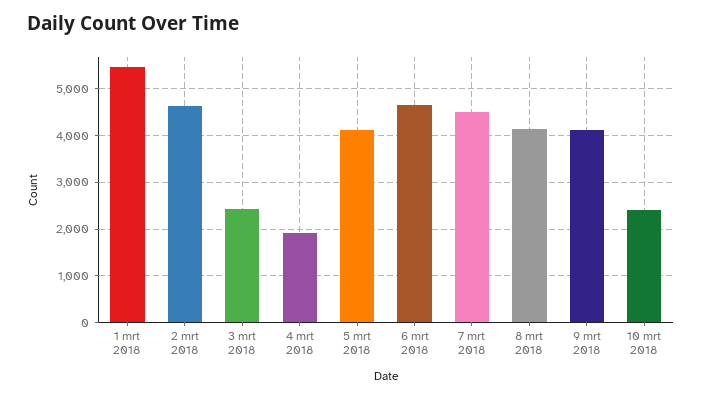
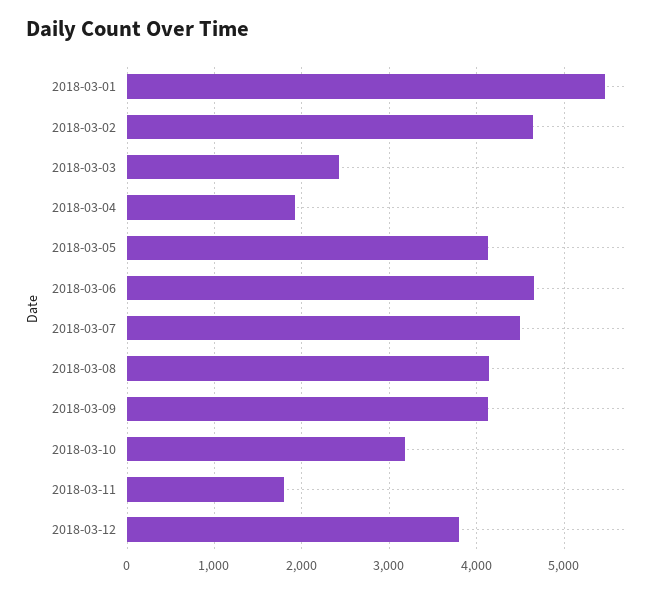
10 mrt 2018: 2400 -> 3200
2018-03-11: none -> 1800
2018-03-12: none -> 3800

